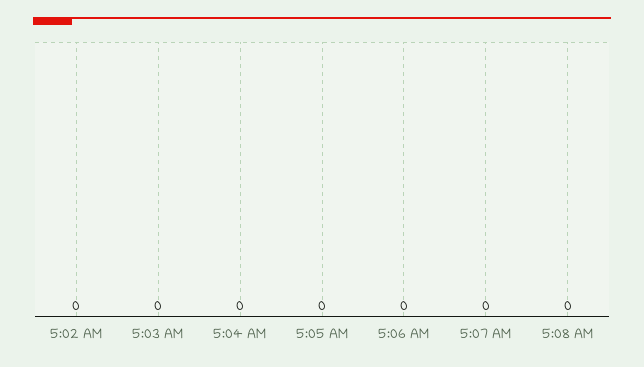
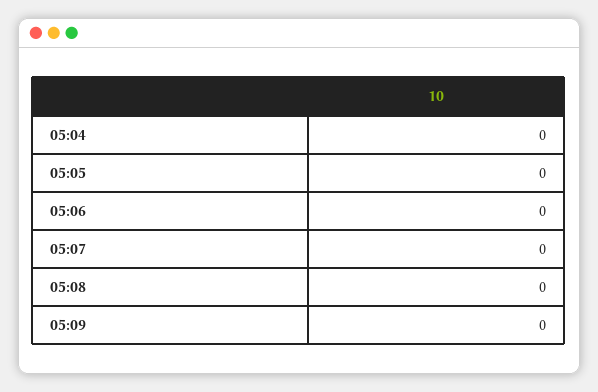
5:02 AM: 0 -> none
5:03 AM: 0 -> none
05:09: none -> 0

